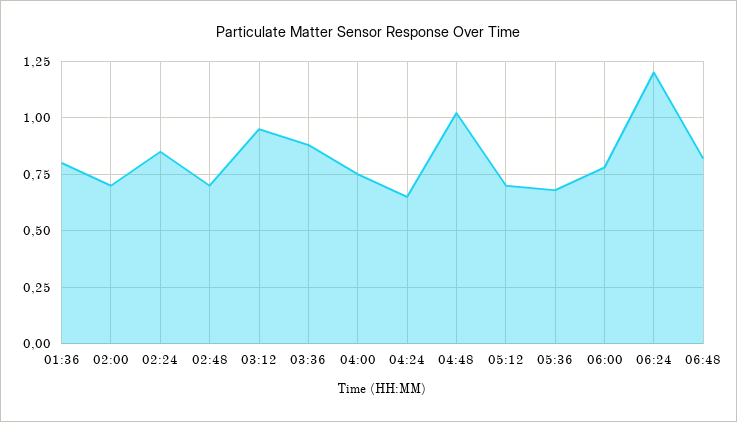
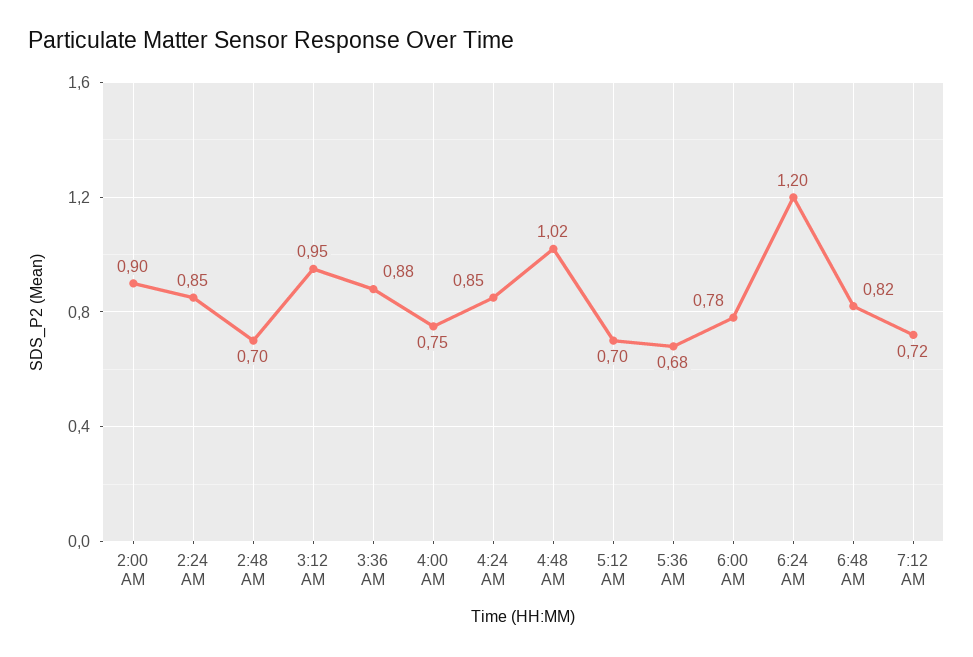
01:36: 0.8 -> none
02:00: 0.7 -> 0.9
04:24: 0.65 -> 0.85
7:12 AM: none -> 0.72

